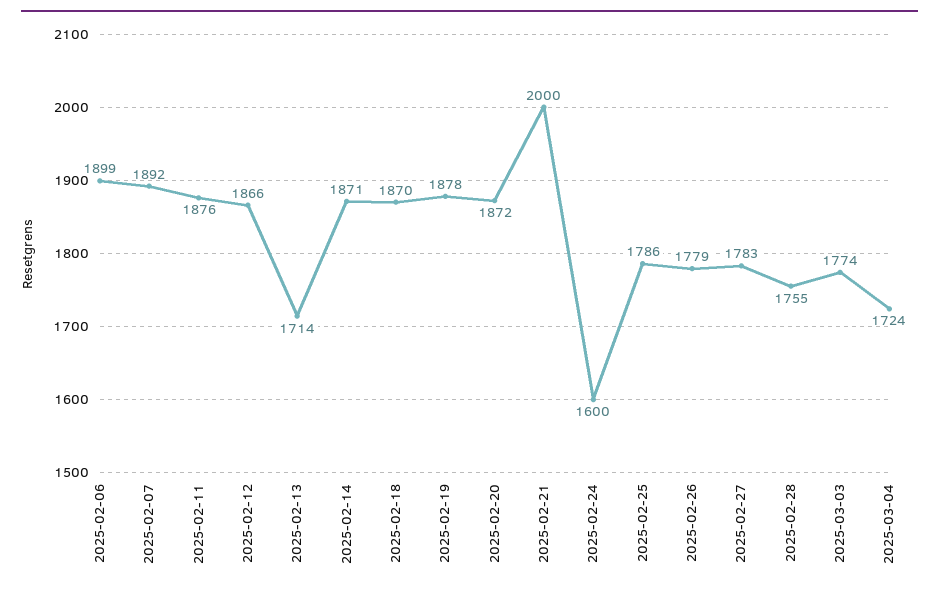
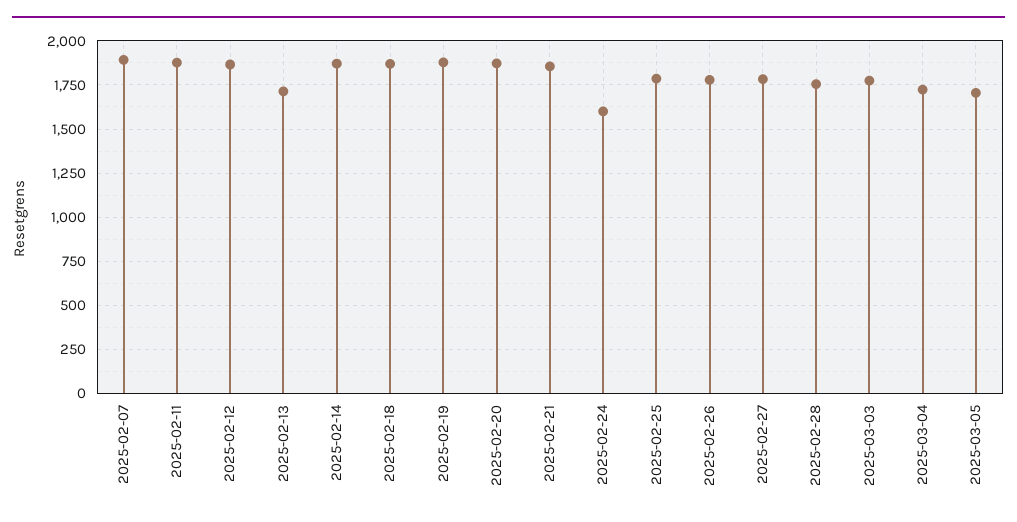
2025-02-06: 1899 -> none
2025-02-21: 2000 -> 1850
2025-03-05: none -> 1700

